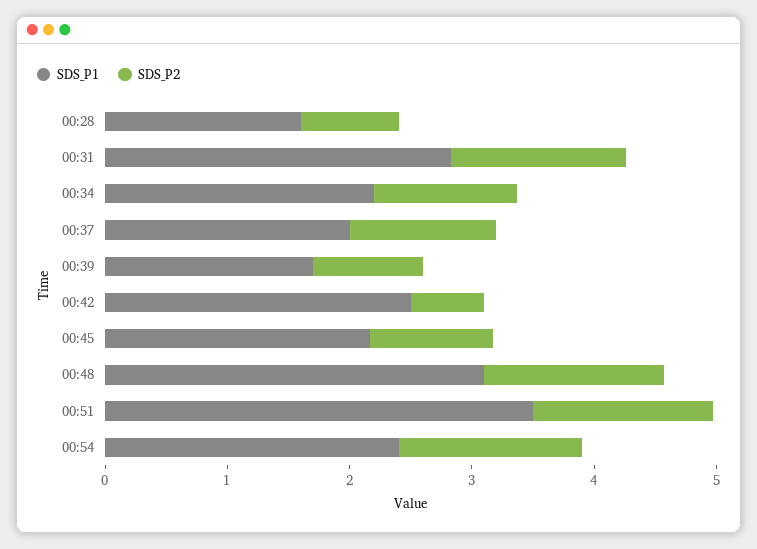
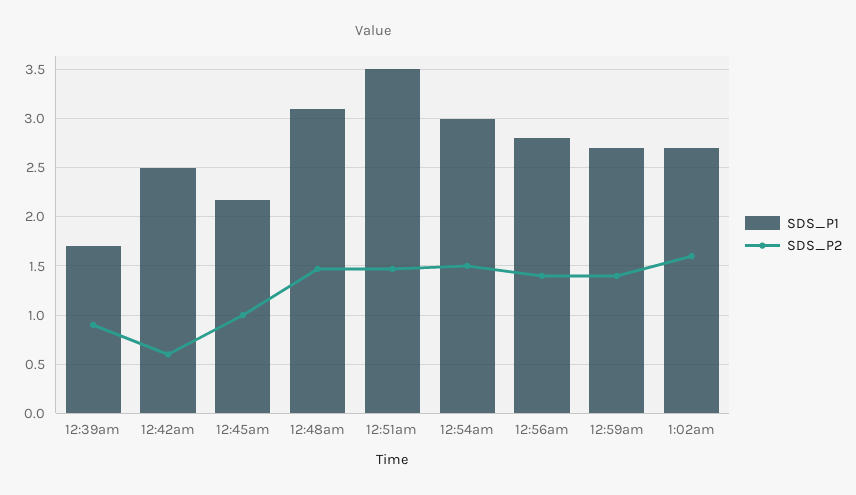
SDS_P1, 00:28: 1.6 -> none
SDS_P2, 00:28: 0.8 -> none
SDS_P1, 00:31: 2.8 -> none
SDS_P2, 00:31: 1.4 -> none
SDS_P1, 00:34: 2.2 -> none
SDS_P2, 00:34: 1.2 -> none
SDS_P1, 00:37: 2 -> none
SDS_P2, 00:37: 1.2 -> none
SDS_P1, 00:54: 2.4 -> 3
SDS_P1, 12:56am: none -> 2.8
SDS_P2, 12:56am: none -> 1.4
SDS_P1, 12:59am: none -> 2.7
SDS_P2, 12:59am: none -> 1.4
SDS_P1, 1:02am: none -> 2.7
SDS_P2, 1:02am: none -> 1.6

